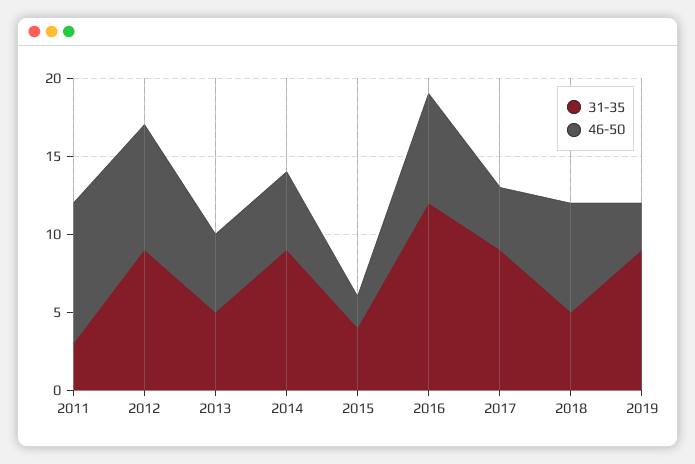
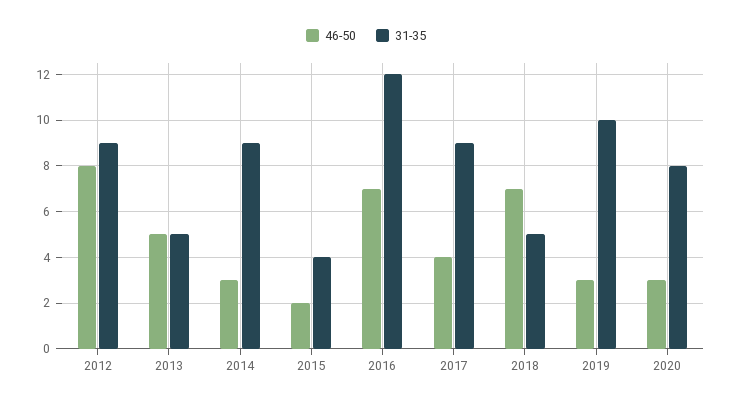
31-35, 2011: 3 -> none
46-50, 2011: 9 -> none
46-50, 2014: 5 -> 3
31-35, 2019: 9 -> 10
46-50, 2020: none -> 3
31-35, 2020: none -> 8

